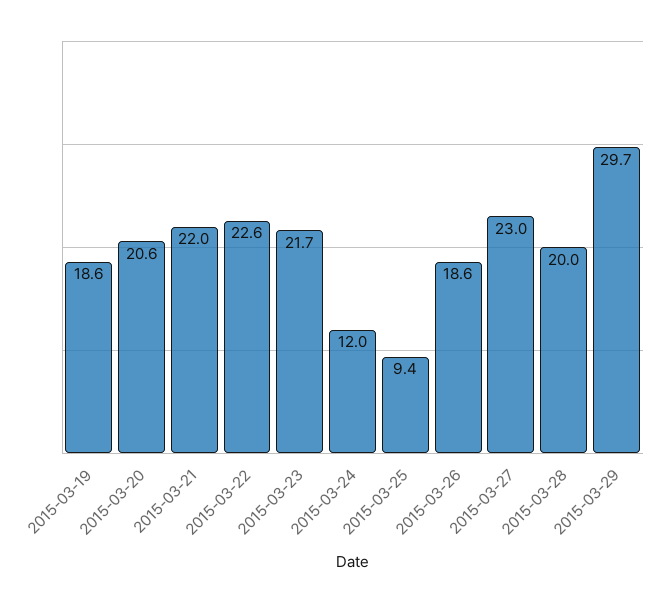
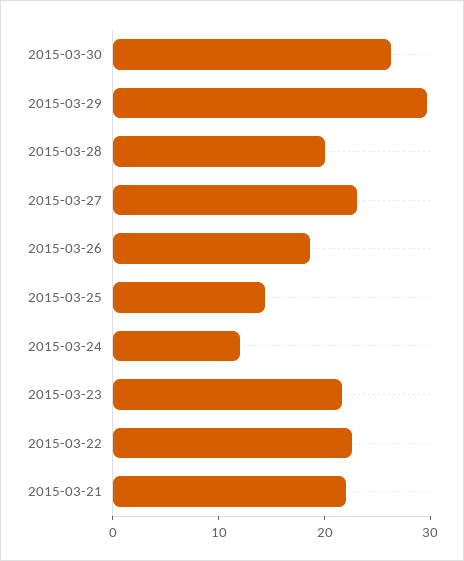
2015-03-19: 18.6 -> none
2015-03-20: 20.6 -> none
2015-03-25: 9.4 -> 14
2015-03-30: none -> 26

